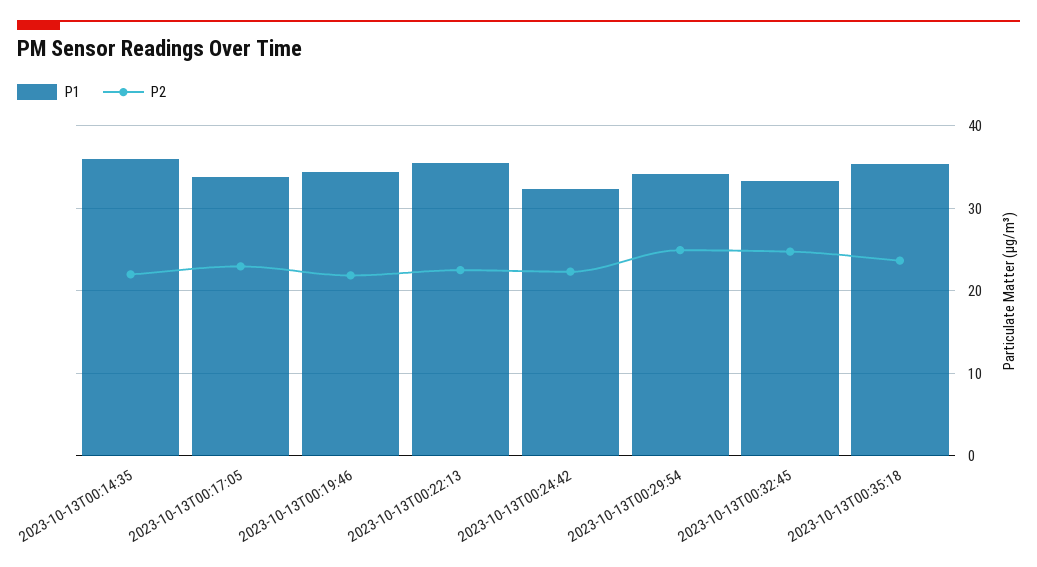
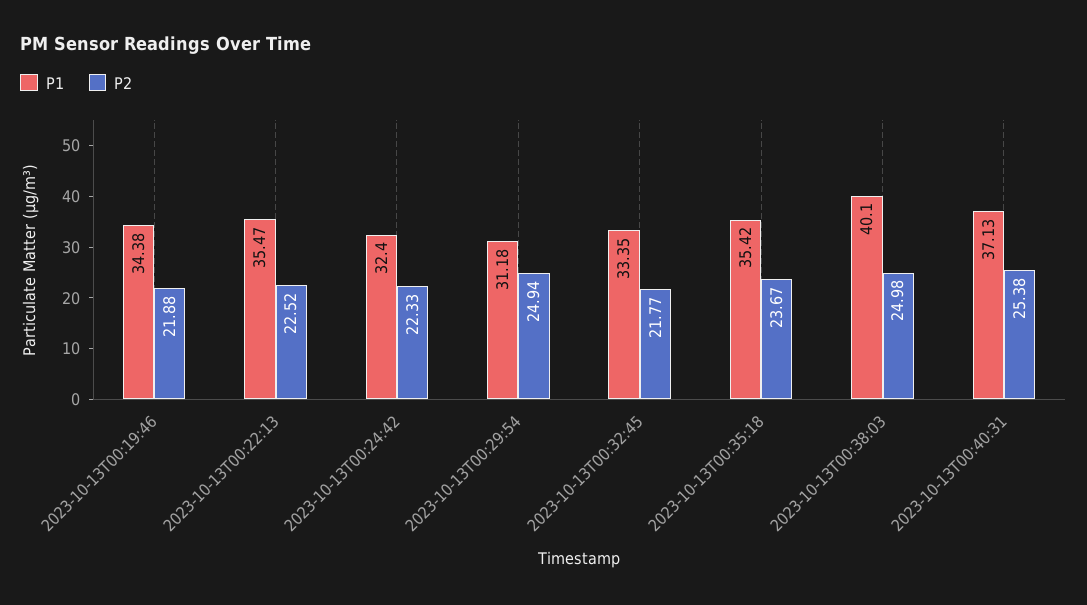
P1, 2023-10-13T00:14:35: 36 -> none
P2, 2023-10-13T00:14:35: 22 -> none
P1, 2023-10-13T00:17:05: 34 -> none
P2, 2023-10-13T00:17:05: 23 -> none
P1, 2023-10-13T00:29:54: 34 -> 31.18
P2, 2023-10-13T00:32:45: 25 -> 21.77
P1, 2023-10-13T00:38:03: none -> 40.1
P2, 2023-10-13T00:38:03: none -> 24.98
P1, 2023-10-13T00:40:31: none -> 37.13
P2, 2023-10-13T00:40:31: none -> 25.38

